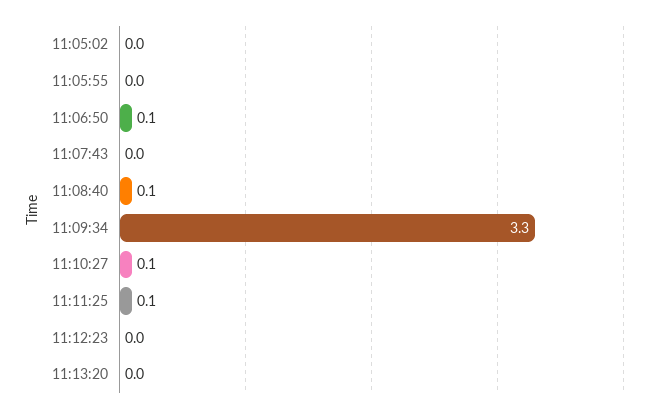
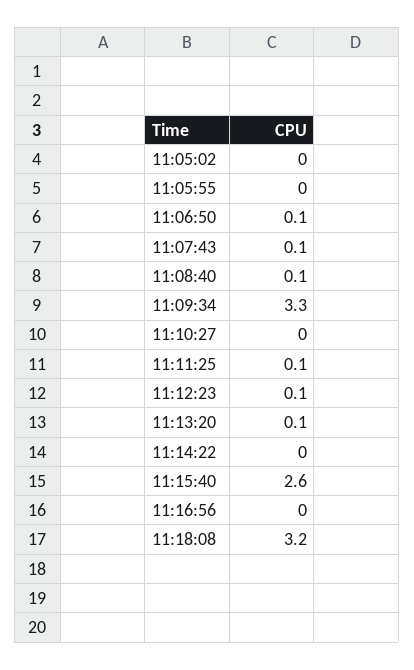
11:07:43: 0 -> 0.1
11:10:27: 0.1 -> 0
11:12:23: 0 -> 0.1
11:13:20: 0 -> 0.1
11:14:22: none -> 0
11:15:40: none -> 2.6
11:16:56: none -> 0
11:18:08: none -> 3.2

